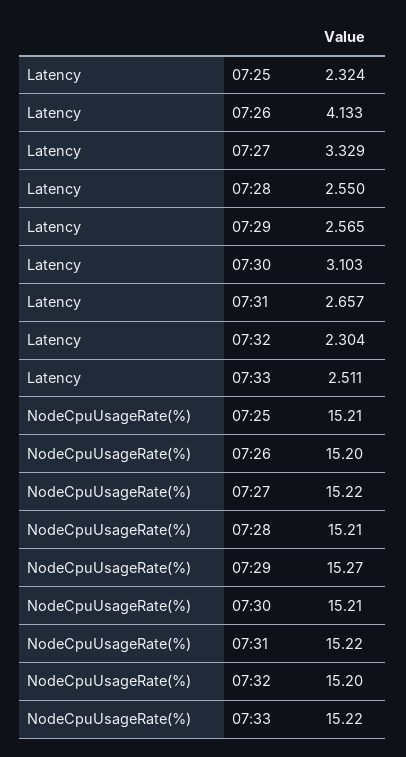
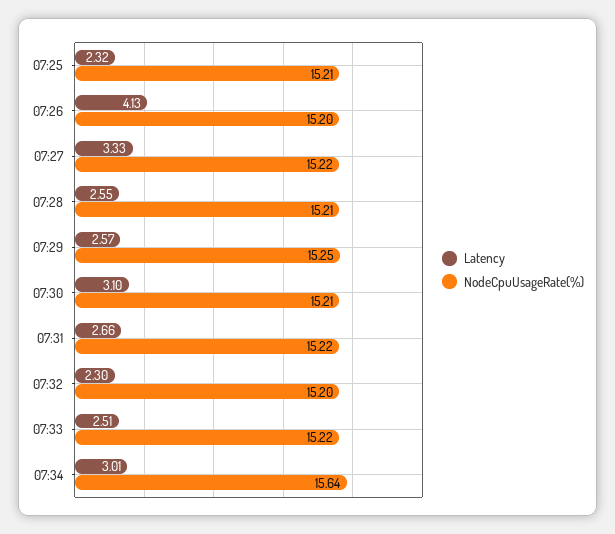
NodeCpuUsageRate(%), 07:29: 15.27 -> 15.25
Latency, 07:34: none -> 3.01
NodeCpuUsageRate(%), 07:34: none -> 15.64

